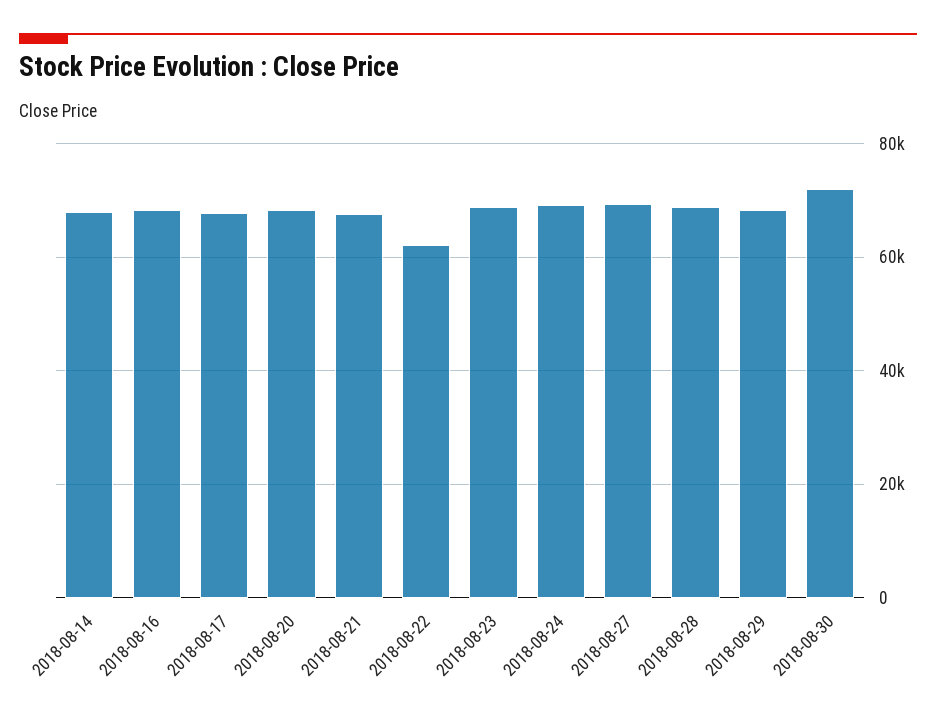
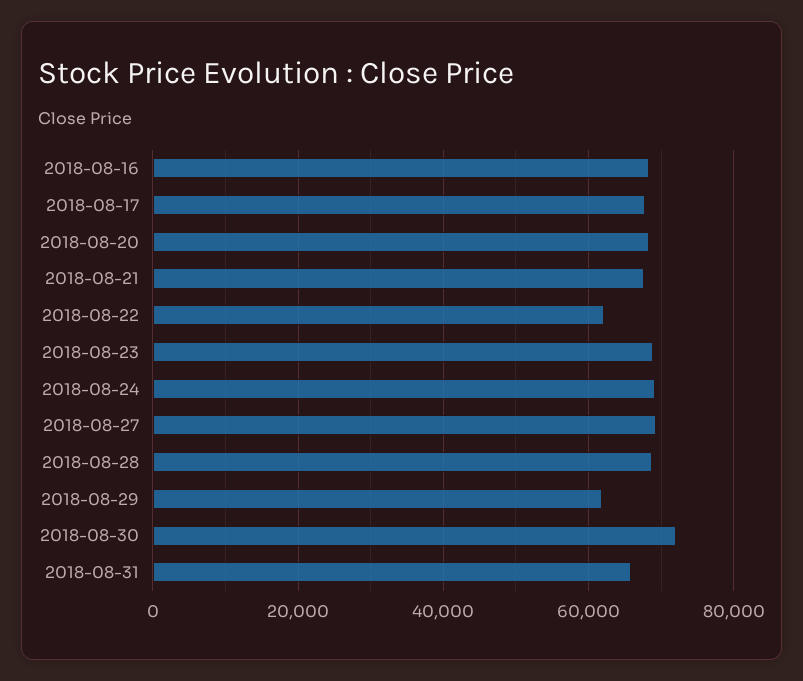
2018-08-14: 68000 -> none
2018-08-29: 68000 -> 62000
2018-08-31: none -> 66000

